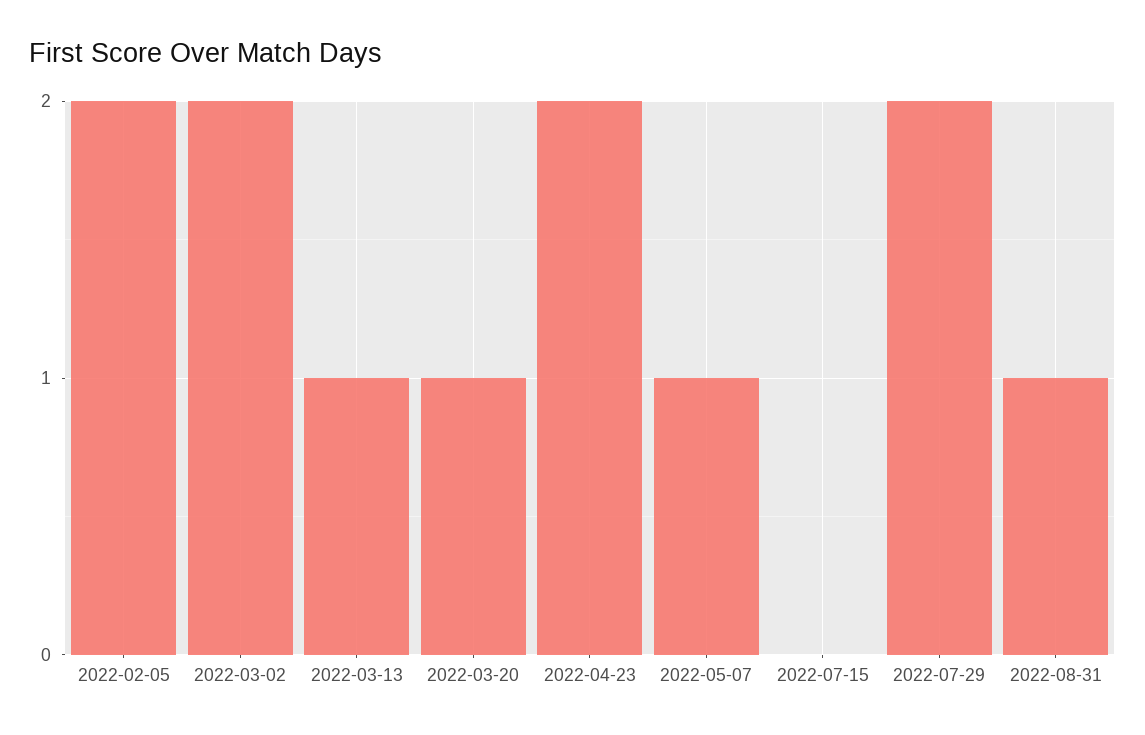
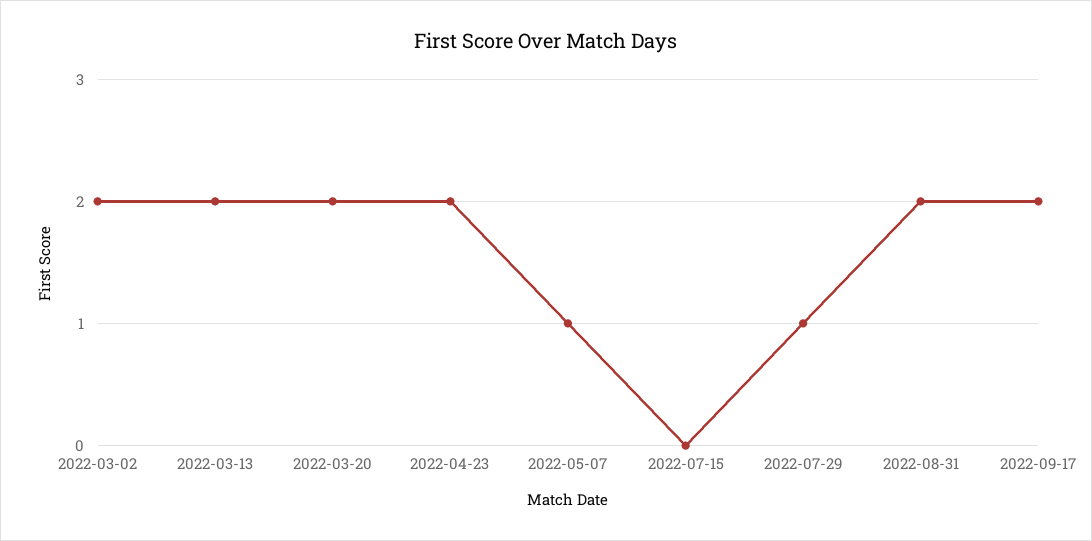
2022-02-05: 2 -> none
2022-03-13: 1 -> 2
2022-03-20: 1 -> 2
2022-07-29: 2 -> 1
2022-08-31: 1 -> 2
2022-09-17: none -> 2

